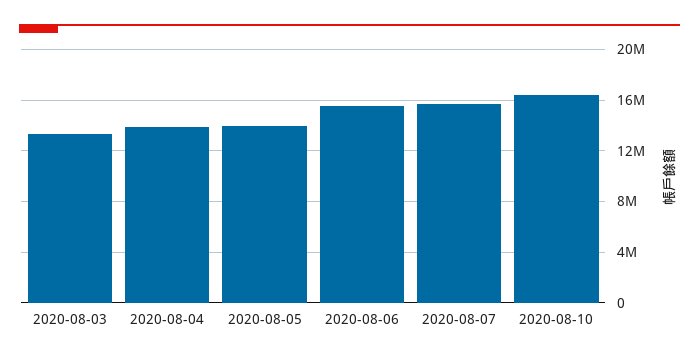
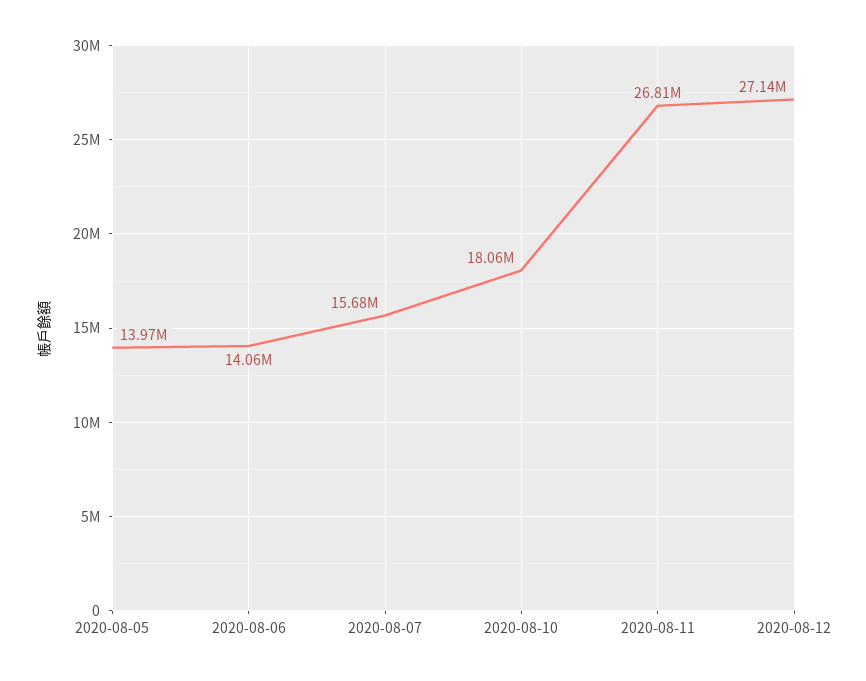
2020-08-03: 13500000 -> none
2020-08-04: 14000000 -> none
2020-08-06: 15500000 -> 14060000
2020-08-10: 16500000 -> 18060000
2020-08-11: none -> 26810000
2020-08-12: none -> 27140000

